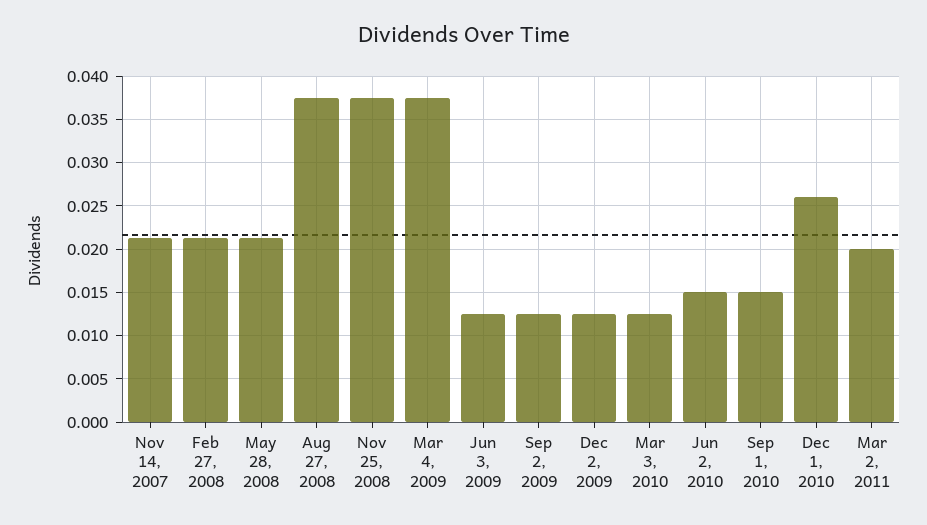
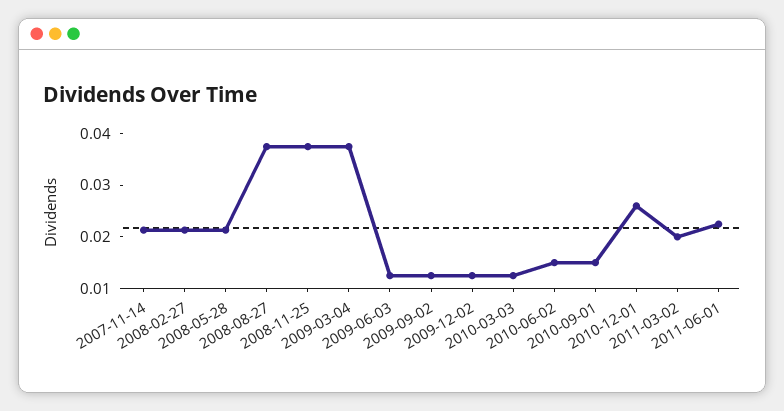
2011-06-01: none -> 0.022

